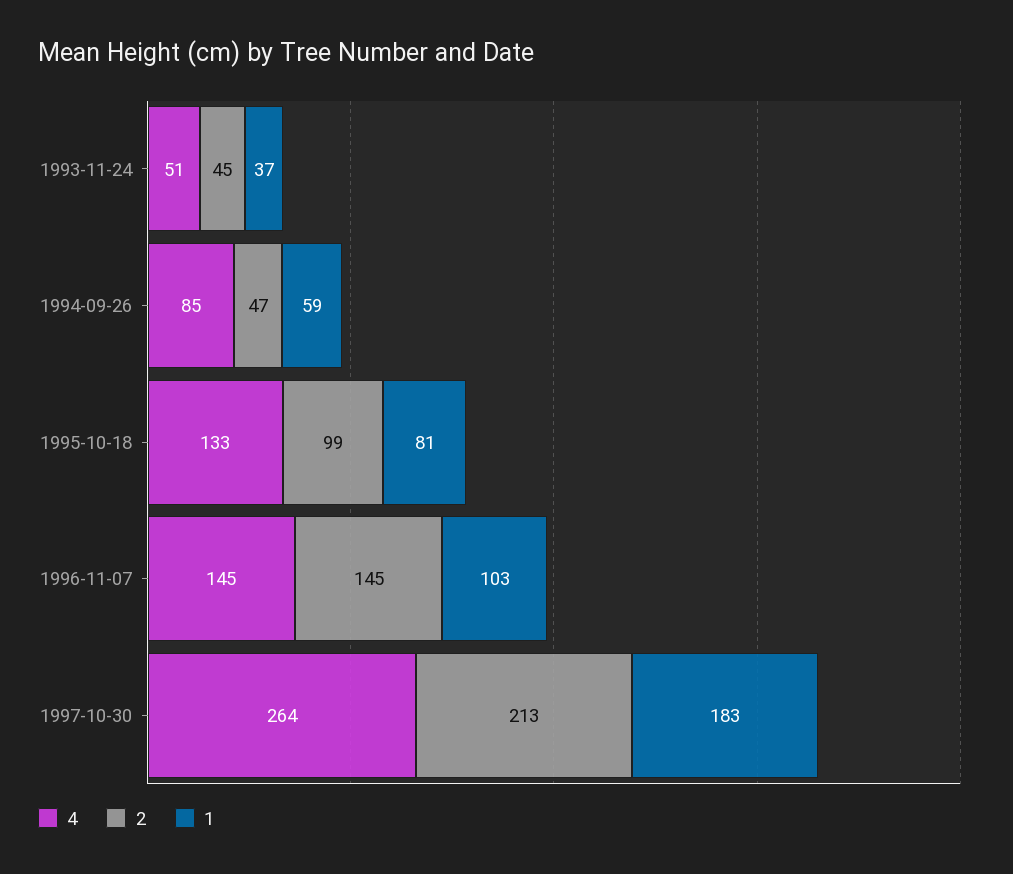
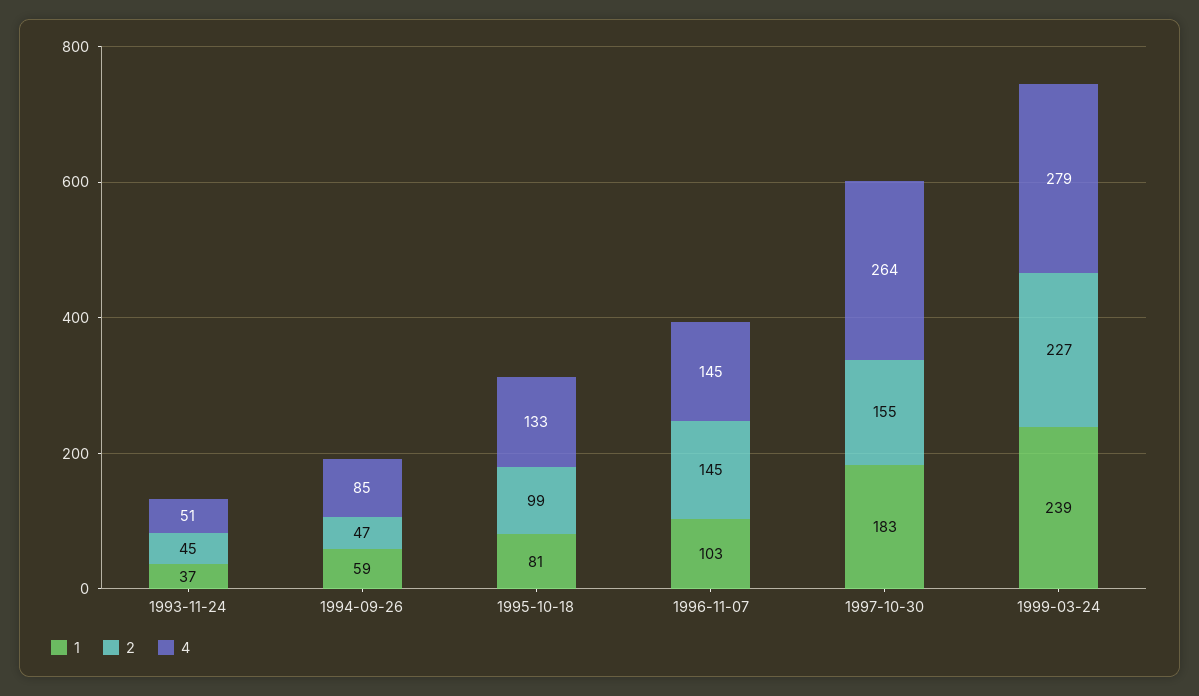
2, 1997-10-30: 213 -> 155
1, 1999-03-24: none -> 239
2, 1999-03-24: none -> 227
4, 1999-03-24: none -> 279

